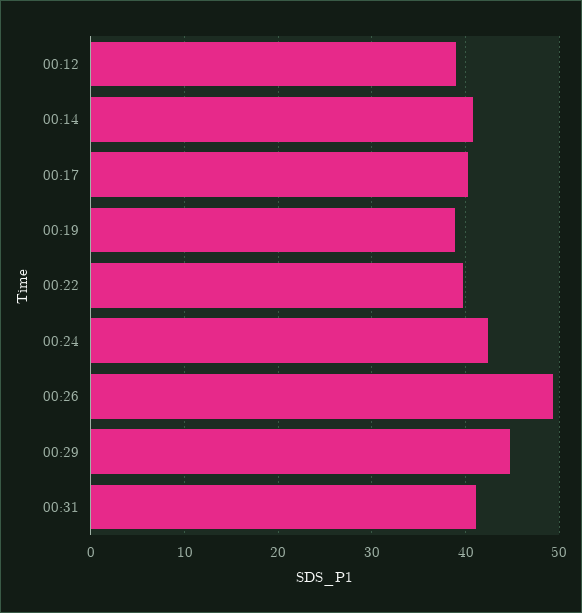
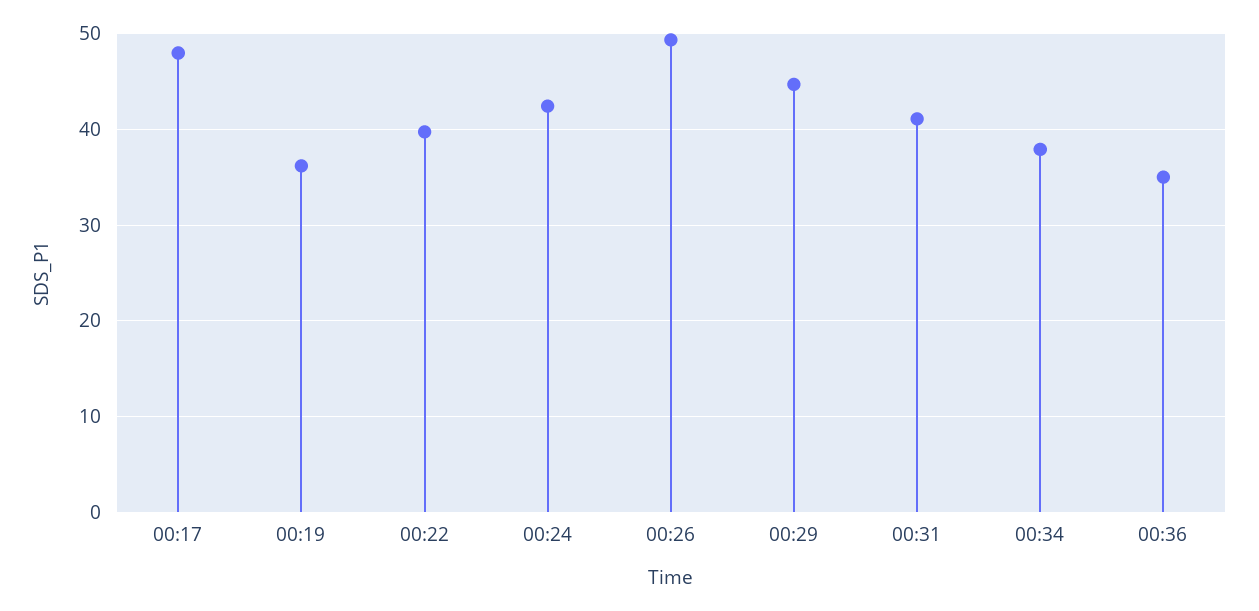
00:12: 39 -> none
00:14: 41 -> none
00:17: 40 -> 48
00:19: 39 -> 36
00:34: none -> 38
00:36: none -> 35

